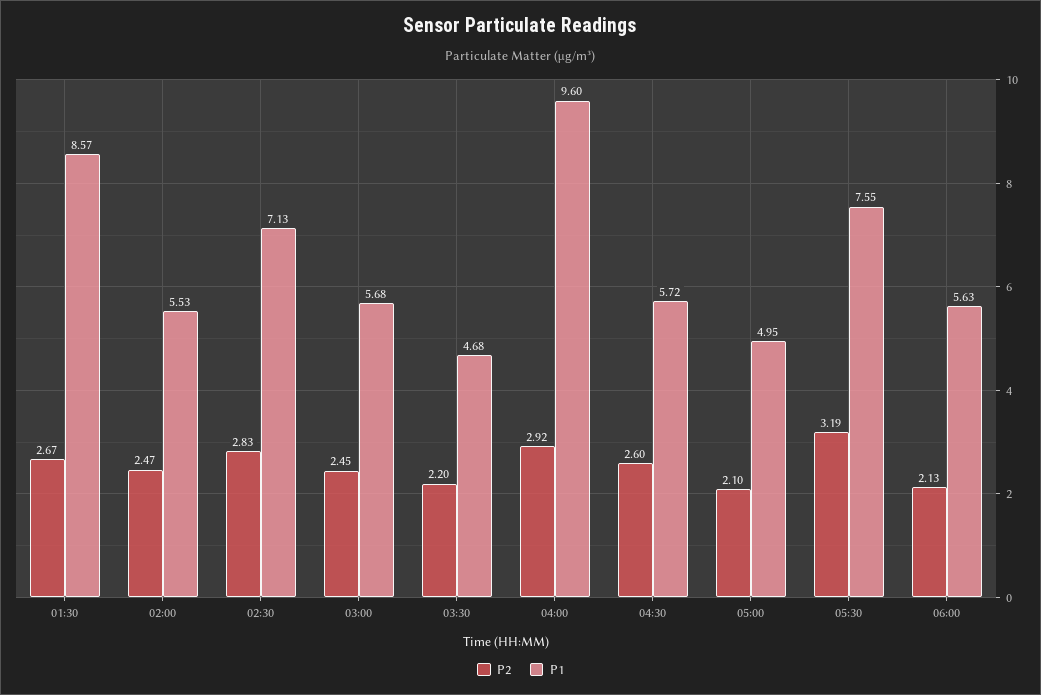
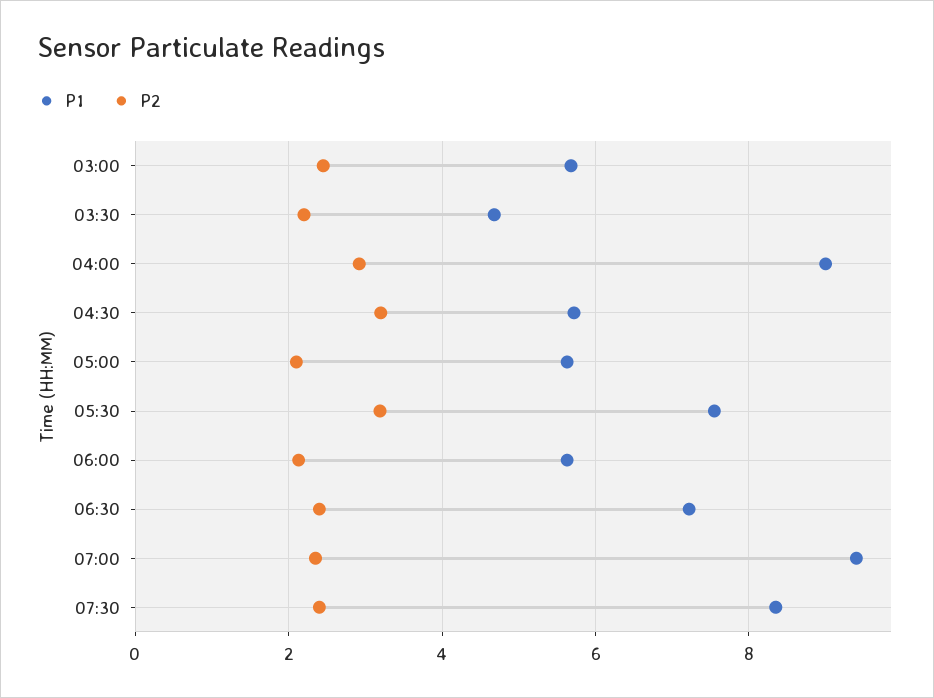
P2, 01:30: 2.67 -> none
P1, 01:30: 8.57 -> none
P2, 02:00: 2.47 -> none
P1, 02:00: 5.53 -> none
P2, 02:30: 2.83 -> none
P1, 02:30: 7.13 -> none
P1, 04:00: 9.6 -> 9
P2, 04:30: 2.6 -> 3.2
P1, 05:00: 4.95 -> 5.6
P1, 06:30: none -> 7.2
P2, 06:30: none -> 2.4
P1, 07:00: none -> 9.4
P2, 07:00: none -> 2.4
P1, 07:30: none -> 8.4
P2, 07:30: none -> 2.4

